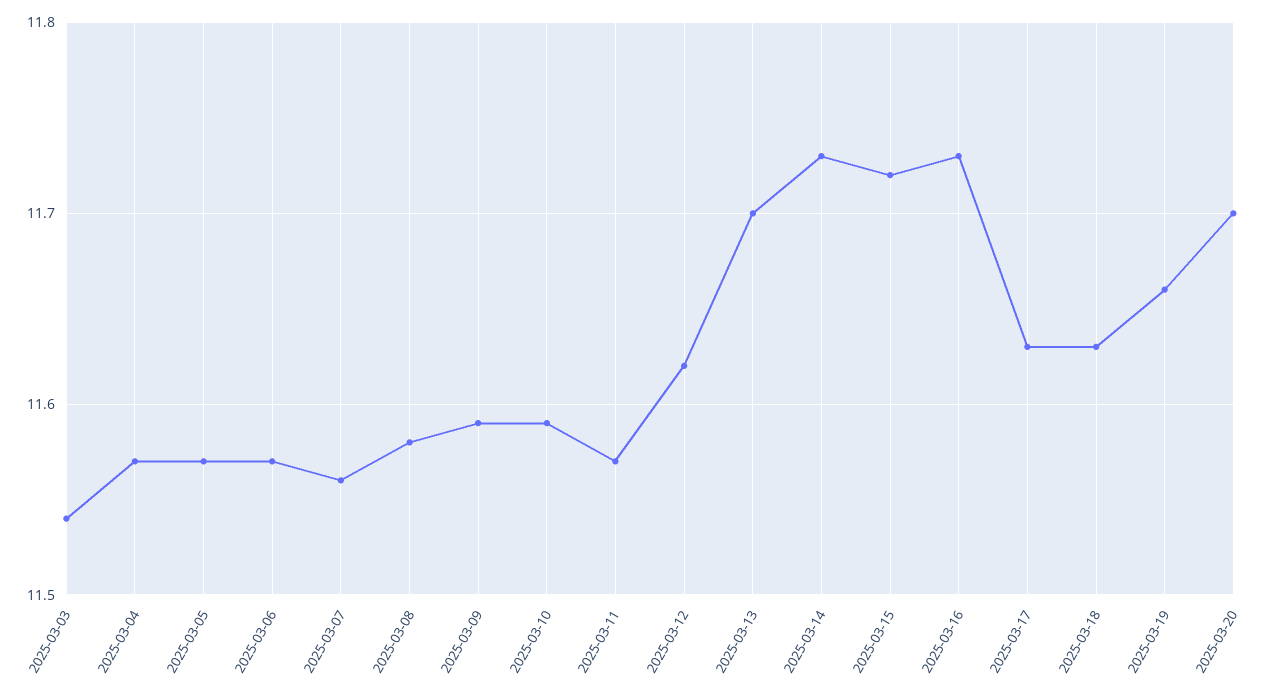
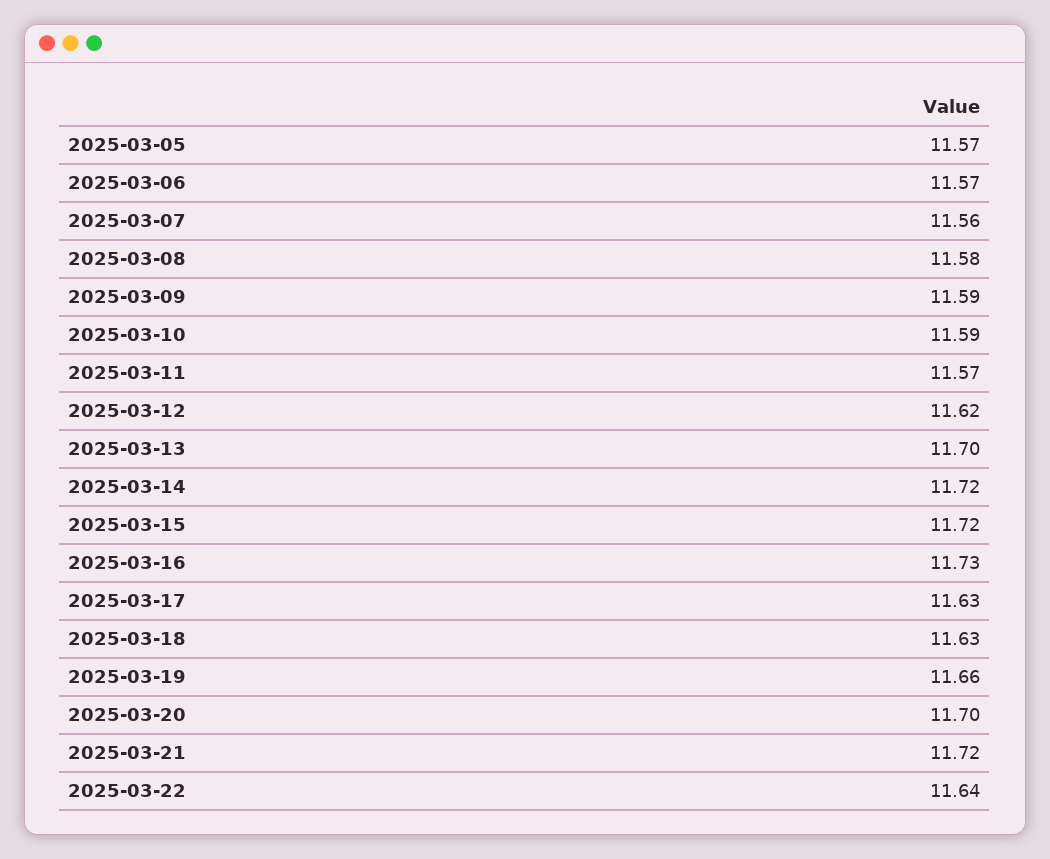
2025-03-03: 11.54 -> none
2025-03-04: 11.57 -> none
2025-03-14: 11.73 -> 11.72
2025-03-21: none -> 11.72
2025-03-22: none -> 11.64

